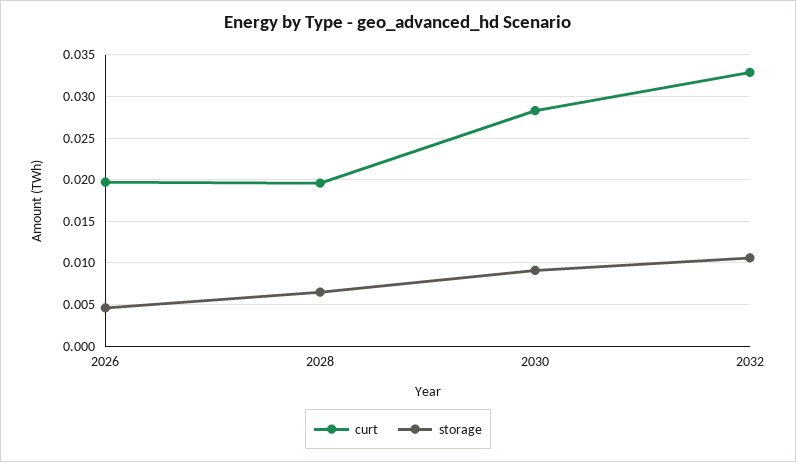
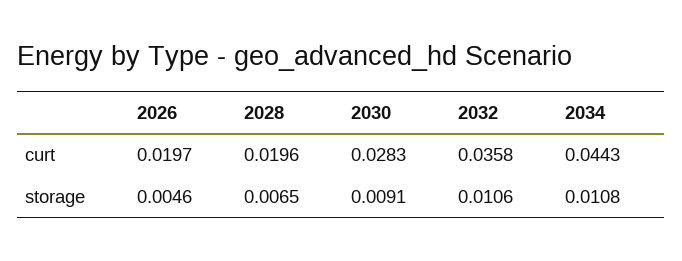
curt, 2032: 0.033 -> 0.0358
curt, 2034: none -> 0.0443
storage, 2034: none -> 0.0108

